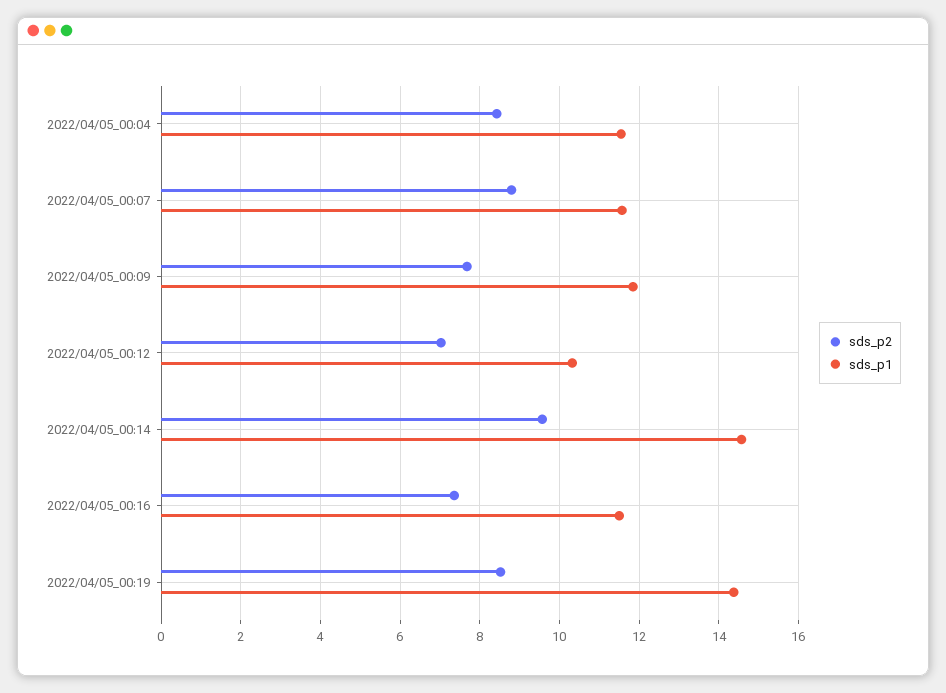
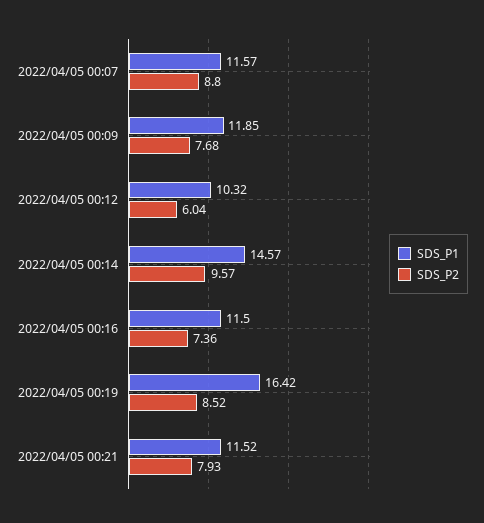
sds_p2, 2022/04/05_00:04: 8.4 -> none
sds_p1, 2022/04/05_00:04: 11.6 -> none
sds_p2, 2022/04/05_00:12: 7 -> 6.04
sds_p1, 2022/04/05_00:19: 14.4 -> 16.42
sds_p1, 2022/04/05 00:21: none -> 11.52
sds_p2, 2022/04/05 00:21: none -> 7.93

